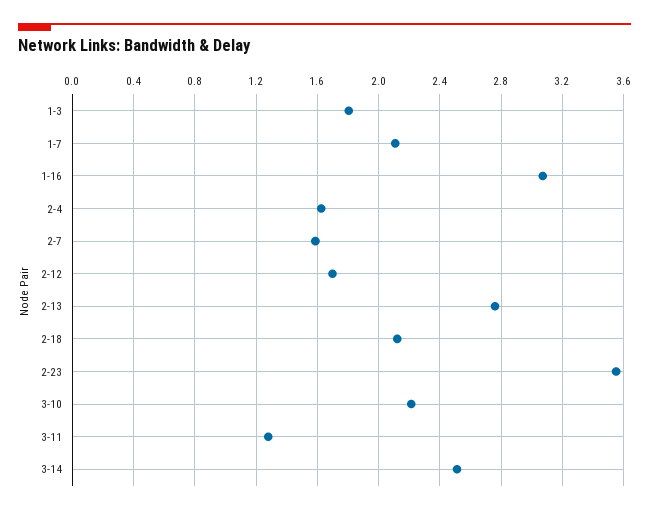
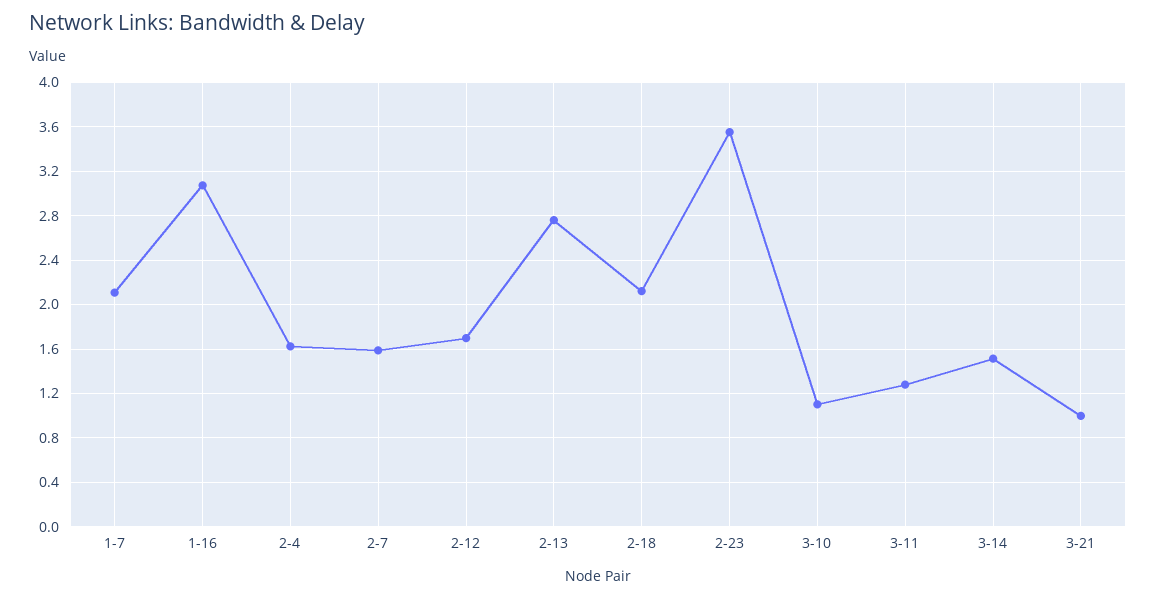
1-3: 1.8 -> none
3-10: 2.2 -> 1.1
3-14: 2.5 -> 1.5
3-21: none -> 1

